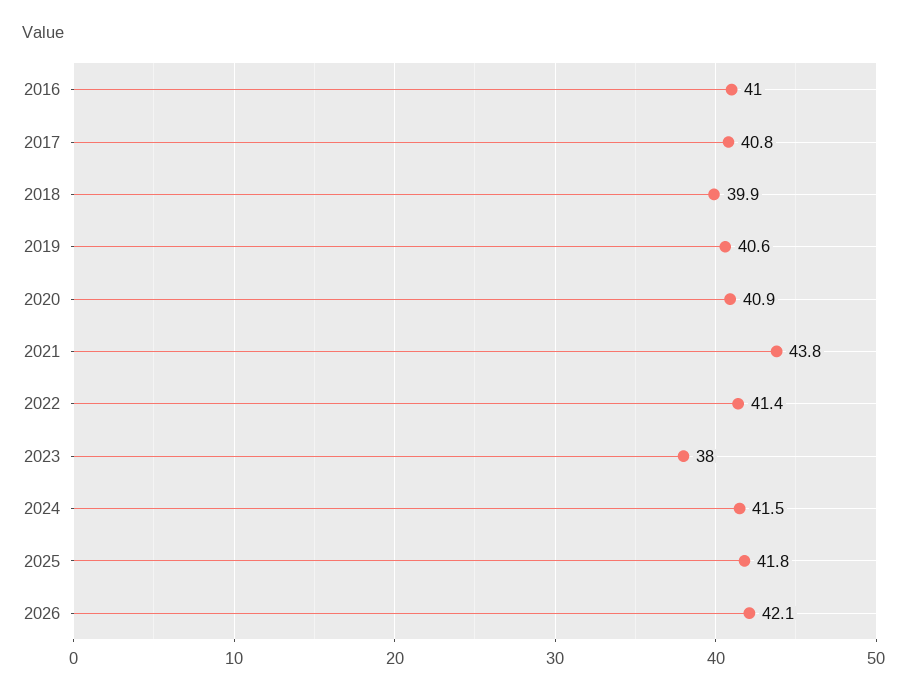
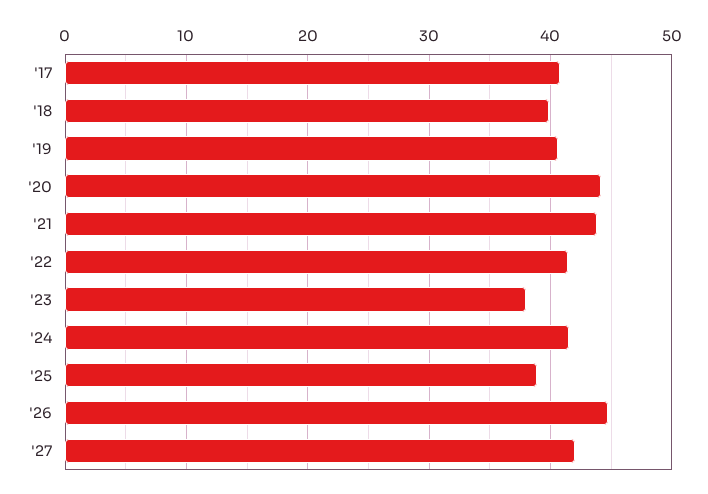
2016: 41 -> none
2020: 40.9 -> 44
2025: 41.8 -> 39
2026: 42.1 -> 45
'27: none -> 42

